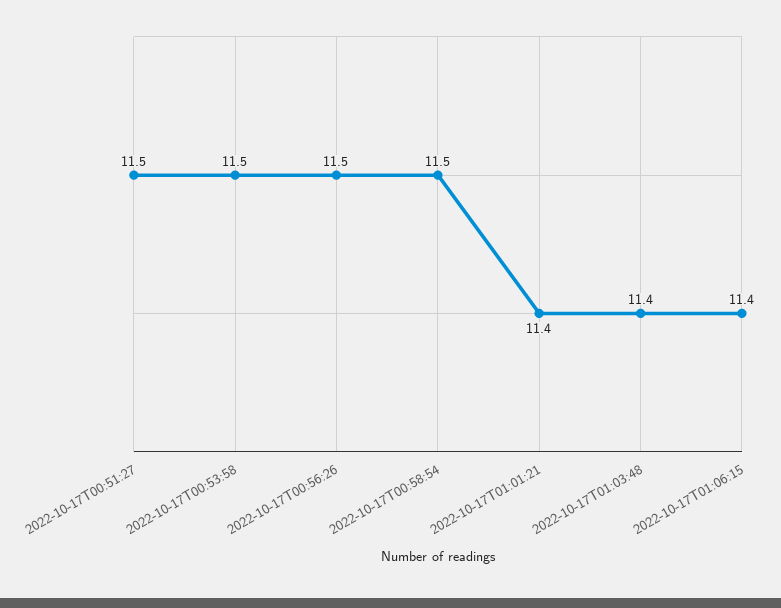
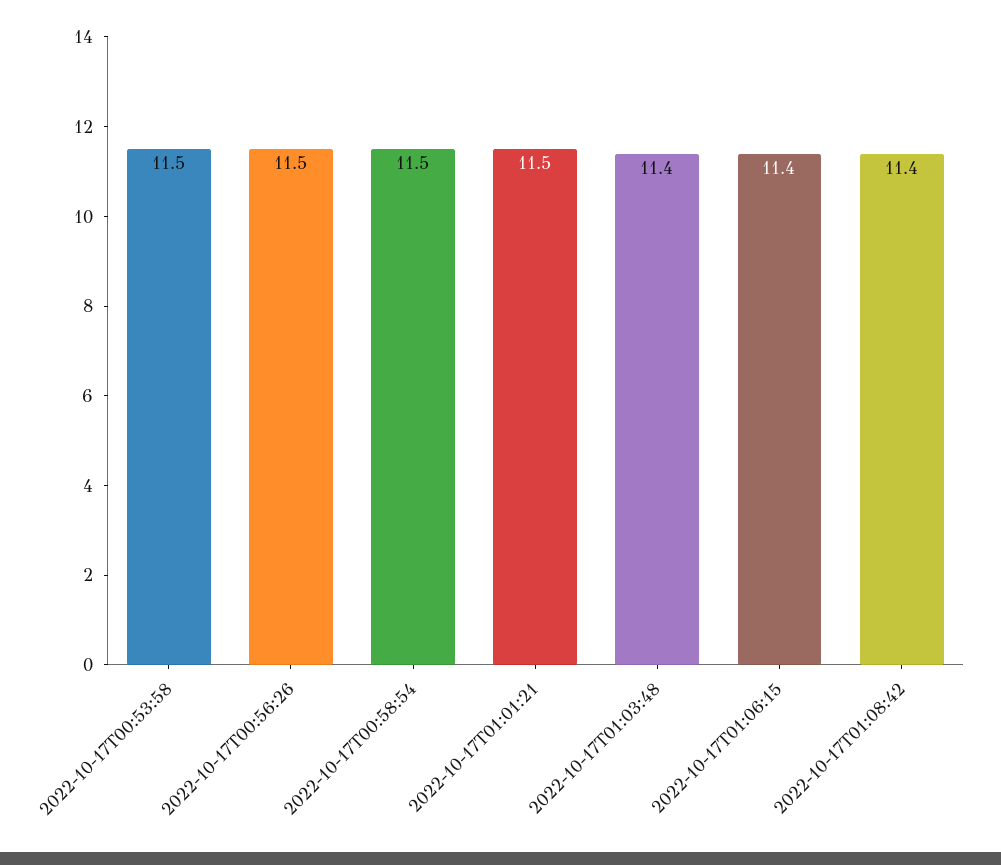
2022-10-17T00:51:27: 11.5 -> none
2022-10-17T01:01:21: 11.4 -> 11.5
2022-10-17T01:08:42: none -> 11.4

